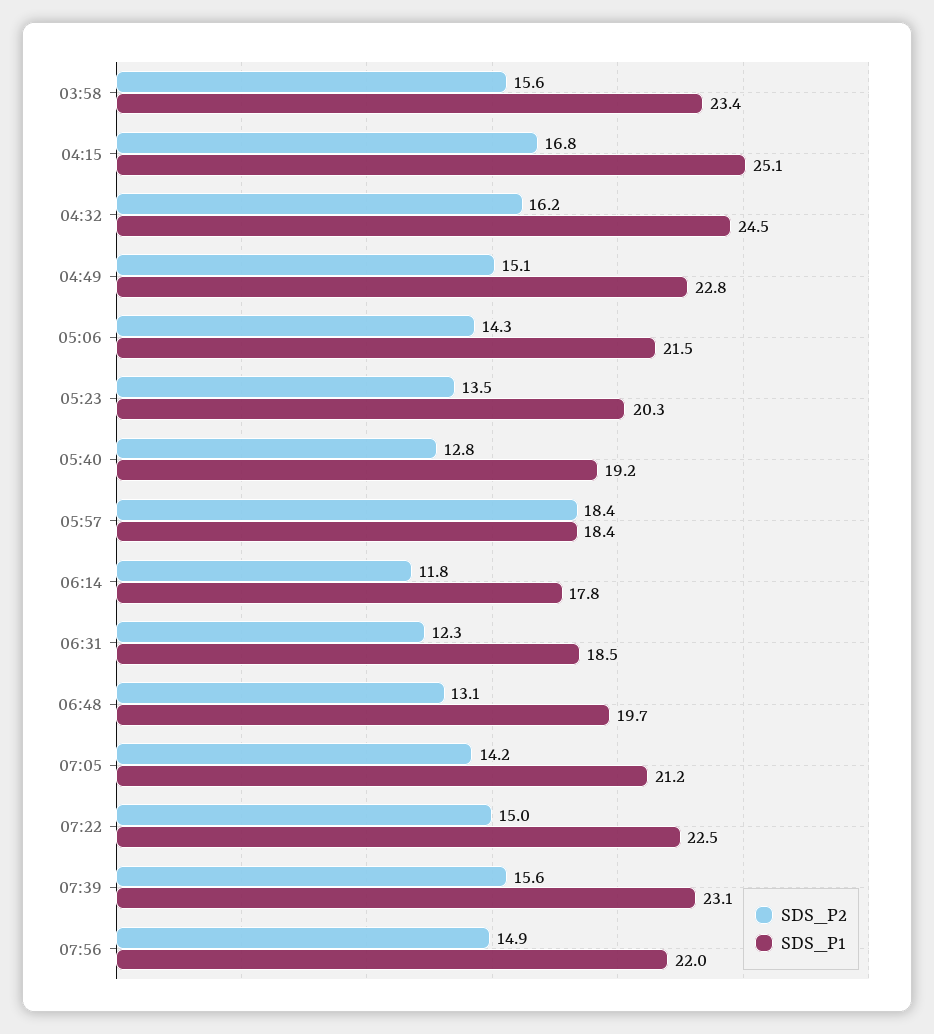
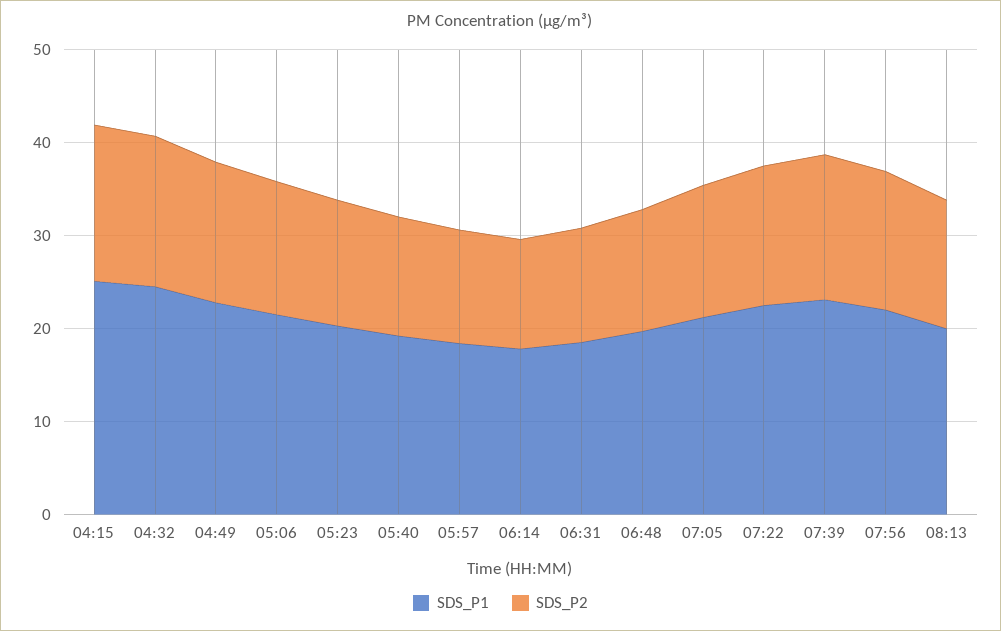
SDS_P2, 03:58: 15.6 -> none
SDS_P1, 03:58: 23.4 -> none
SDS_P2, 05:57: 18.4 -> 12
SDS_P1, 08:13: none -> 20
SDS_P2, 08:13: none -> 14

